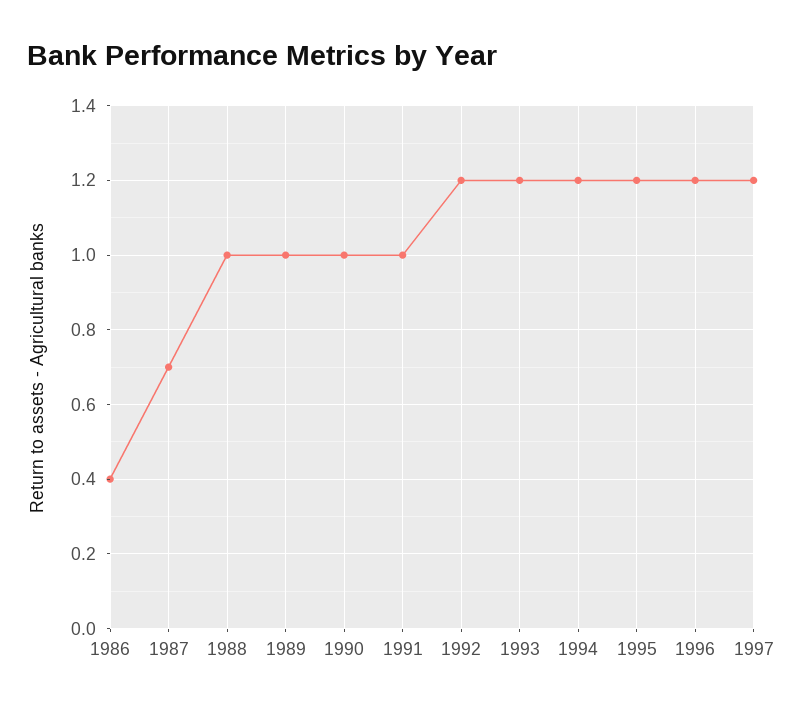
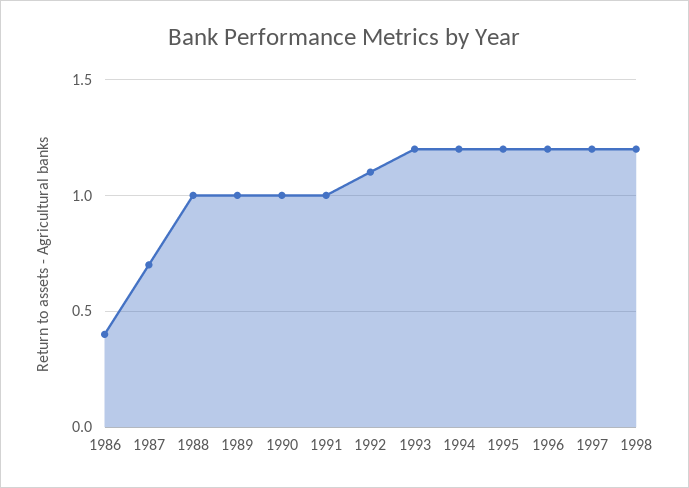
1992: 1.2 -> 1.1
1998: none -> 1.2

